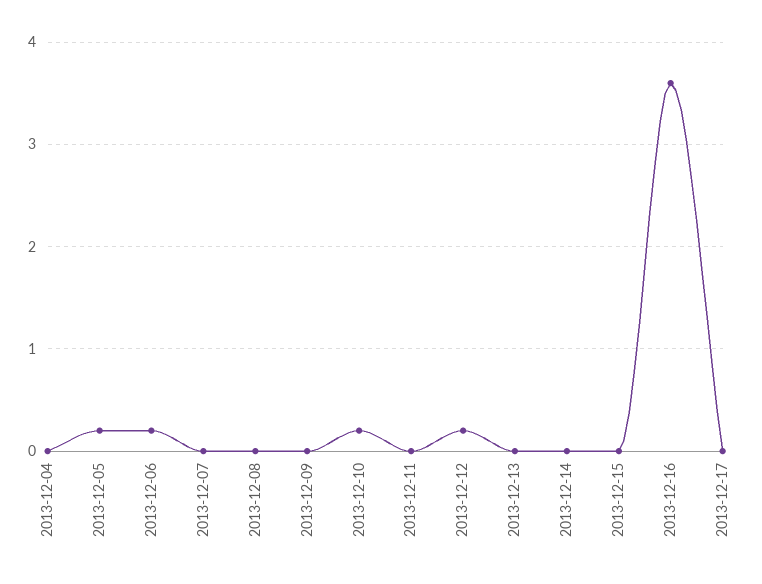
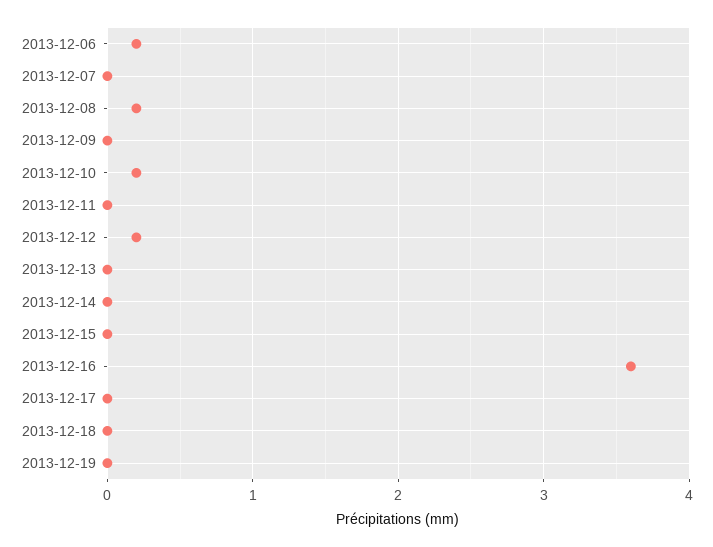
2013-12-04: 0 -> none
2013-12-05: 0.2 -> none
2013-12-08: 0 -> 0.2
2013-12-18: none -> 0
2013-12-19: none -> 0

